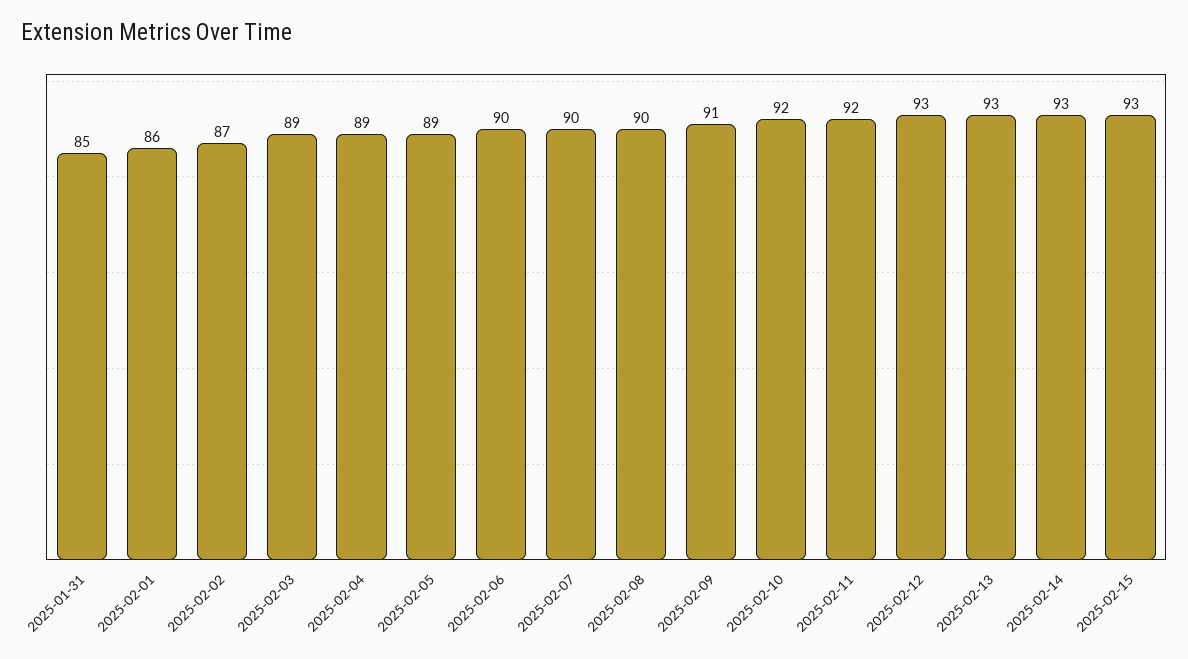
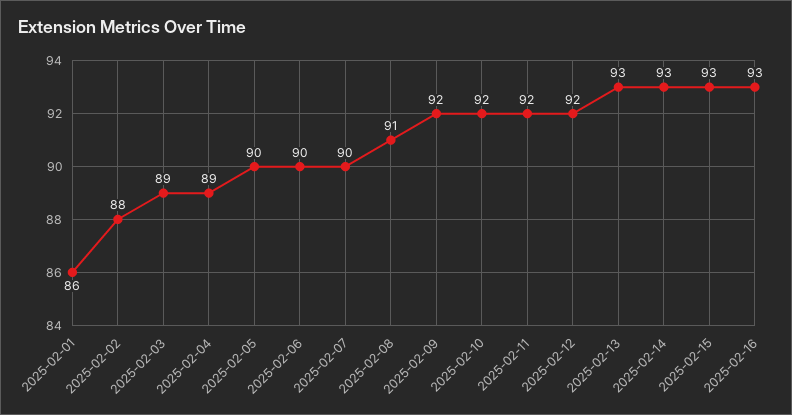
2025-01-31: 85 -> none
2025-02-02: 87 -> 88
2025-02-05: 89 -> 90
2025-02-08: 90 -> 91
2025-02-09: 91 -> 92
2025-02-12: 93 -> 92
2025-02-16: none -> 93

